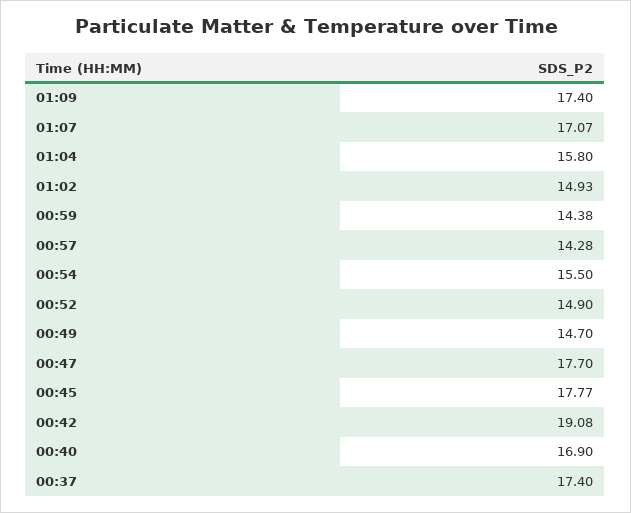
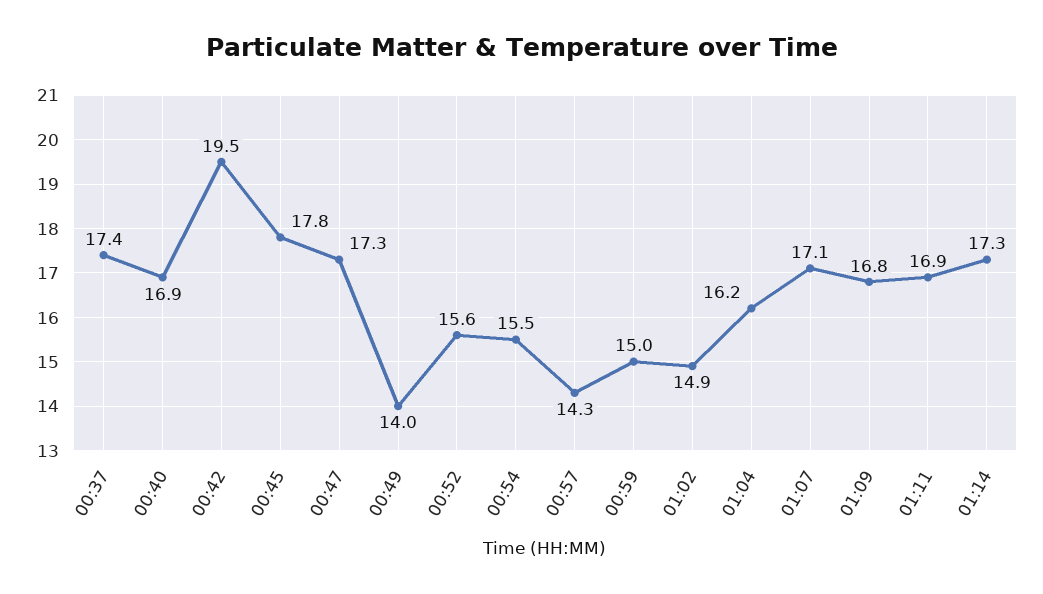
01:09: 17.4 -> 16.8
01:04: 15.8 -> 16.2
00:59: 14.38 -> 15
00:52: 14.9 -> 15.6
00:49: 14.7 -> 14
00:47: 17.7 -> 17.3
00:42: 19.08 -> 19.5
01:11: none -> 16.9
01:14: none -> 17.3

